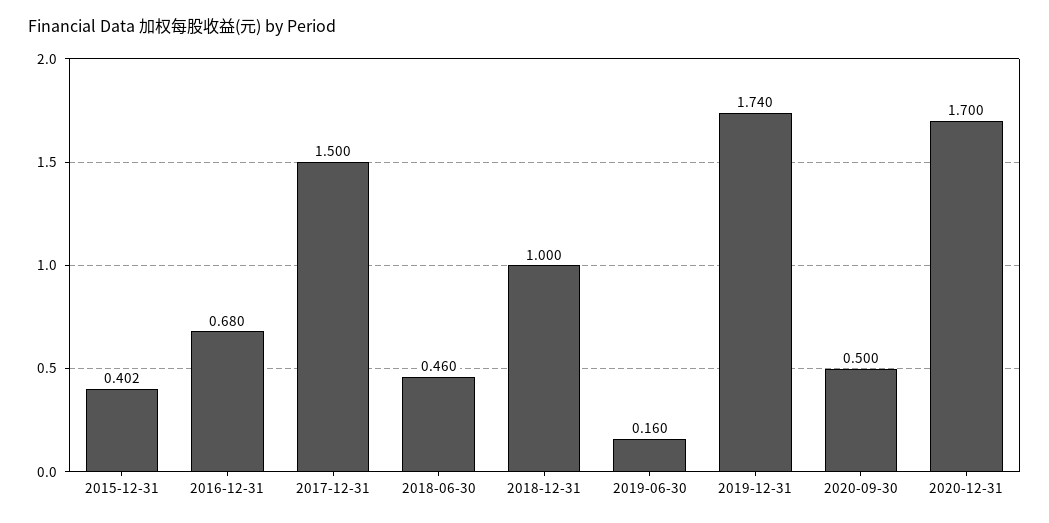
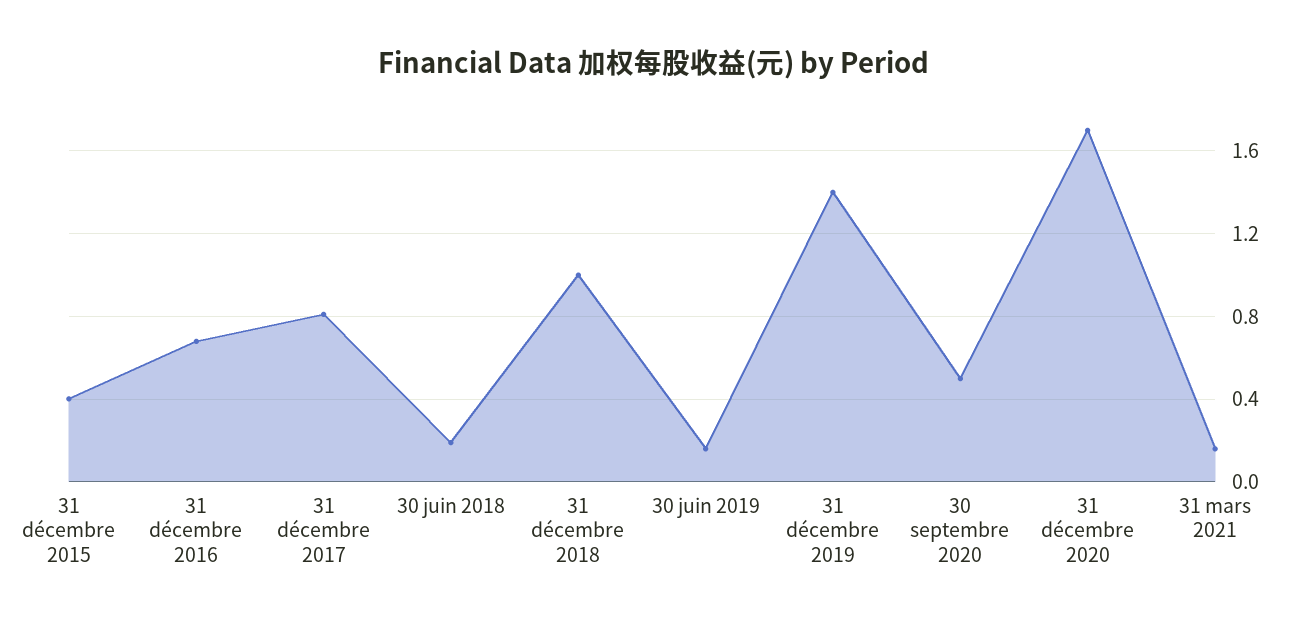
2017-12-31: 1.5 -> 0.8
2018-06-30: 0.46 -> 0.2
2019-12-31: 1.74 -> 1.4
31 mars 2021: none -> 0.15

